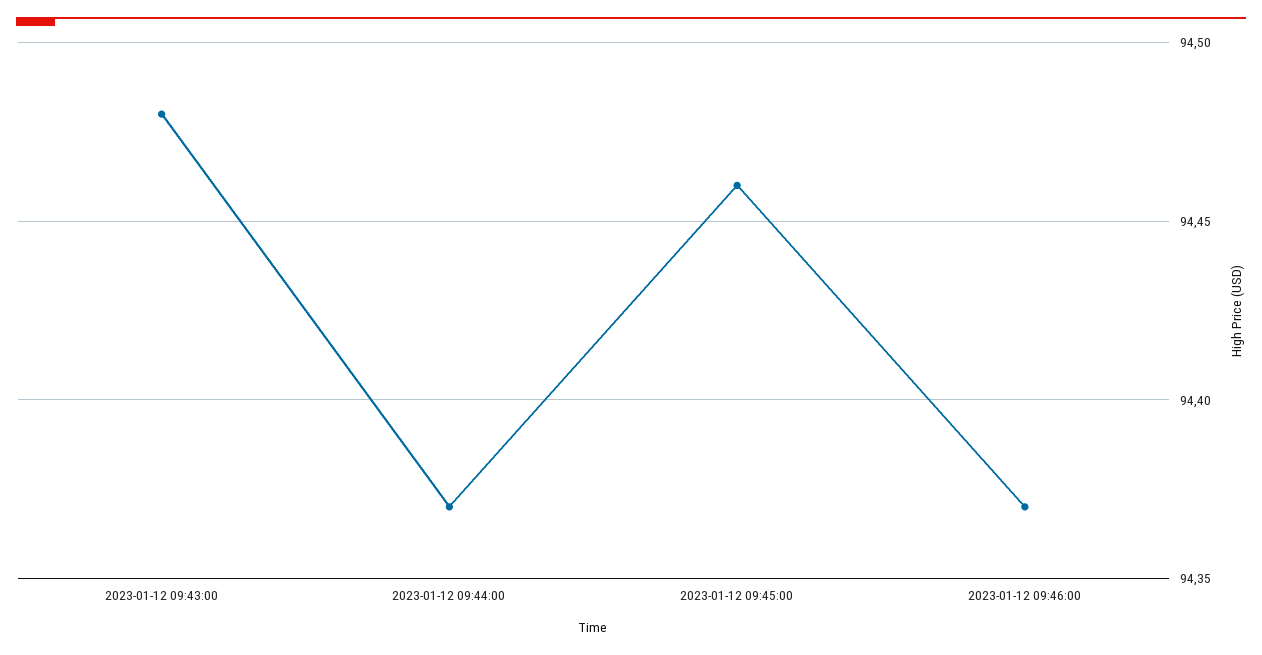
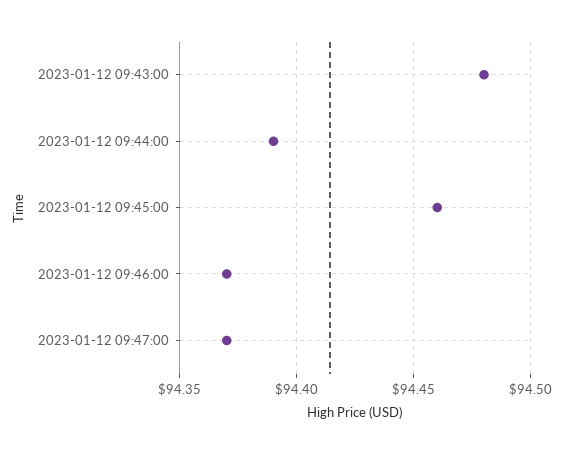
2023-01-12 09:44:00: 94.37 -> 94.39
2023-01-12 09:47:00: none -> 94.37

